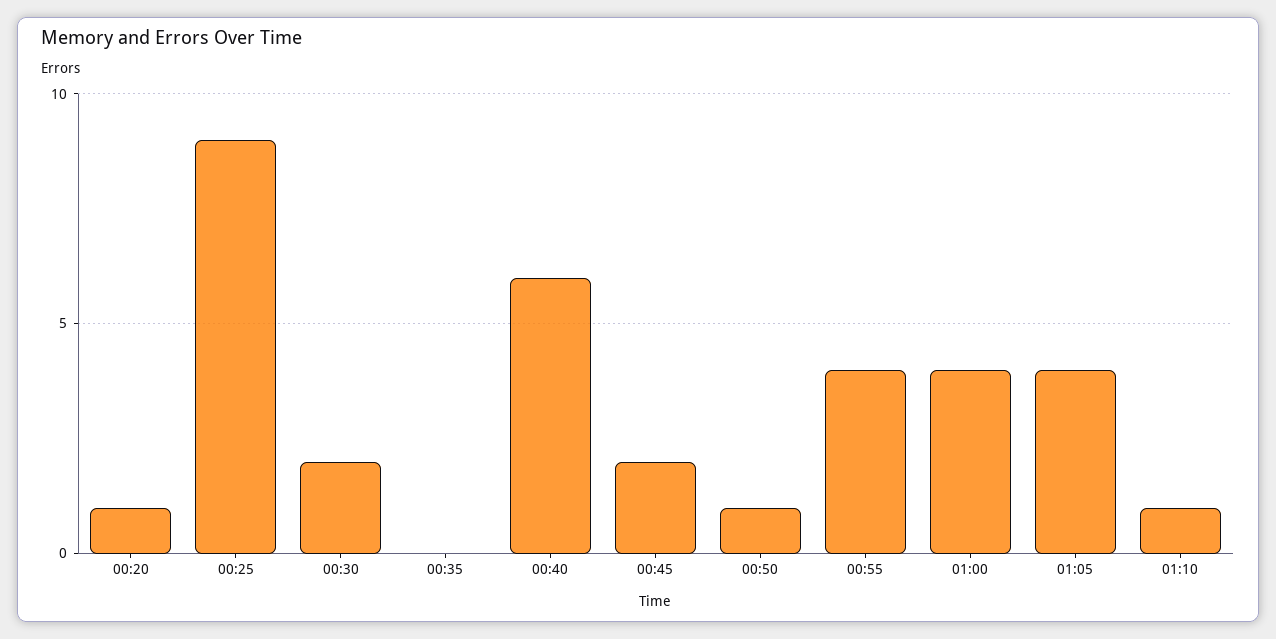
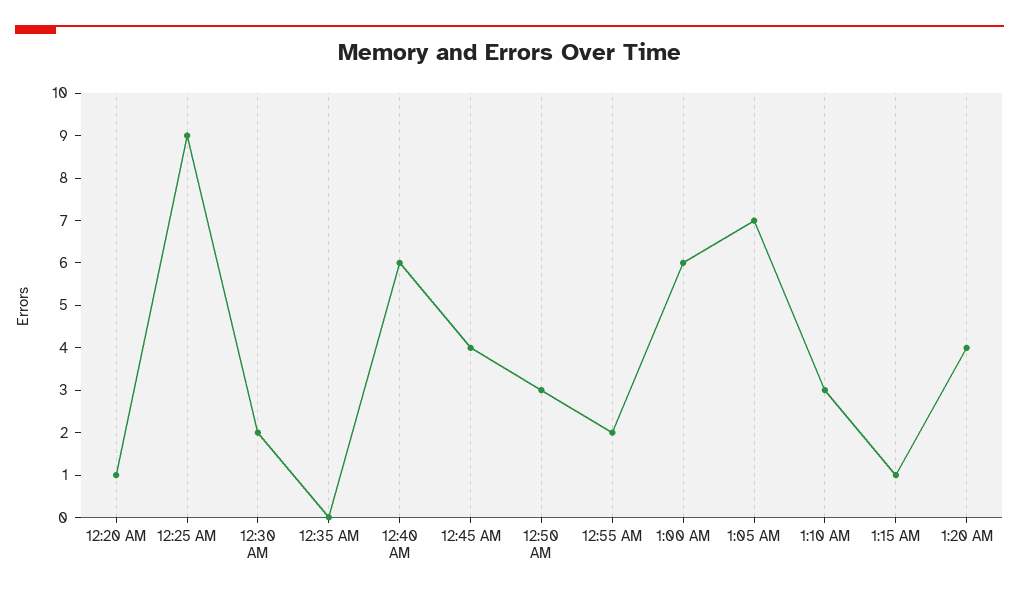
00:45: 2 -> 4
00:50: 1 -> 3
00:55: 4 -> 2
01:00: 4 -> 6
01:05: 4 -> 7
01:10: 1 -> 3
1:15 AM: none -> 1
1:20 AM: none -> 4

